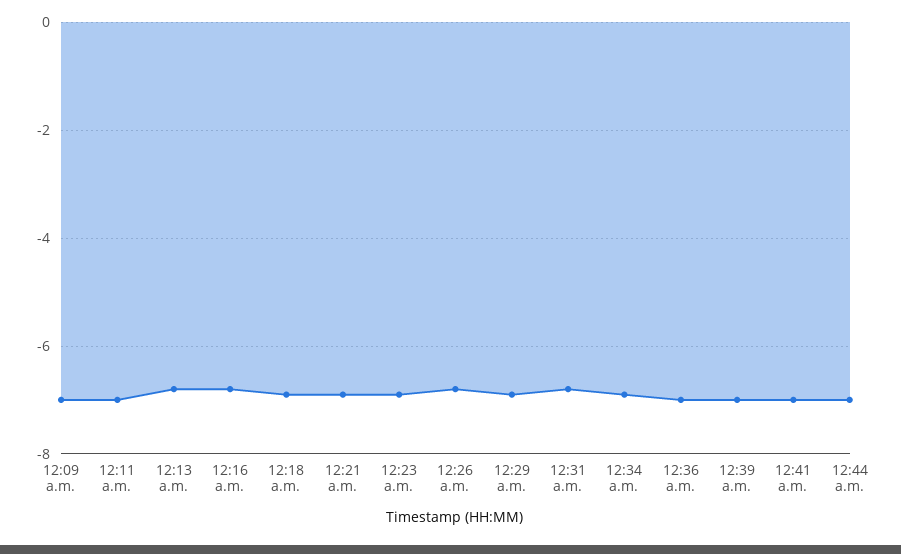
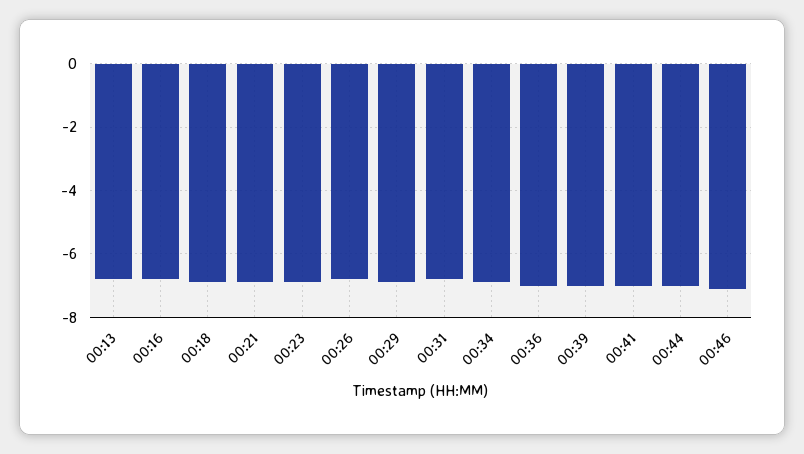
12:09 a.m.: -7 -> none
12:11 a.m.: -7 -> none
00:46: none -> -7

